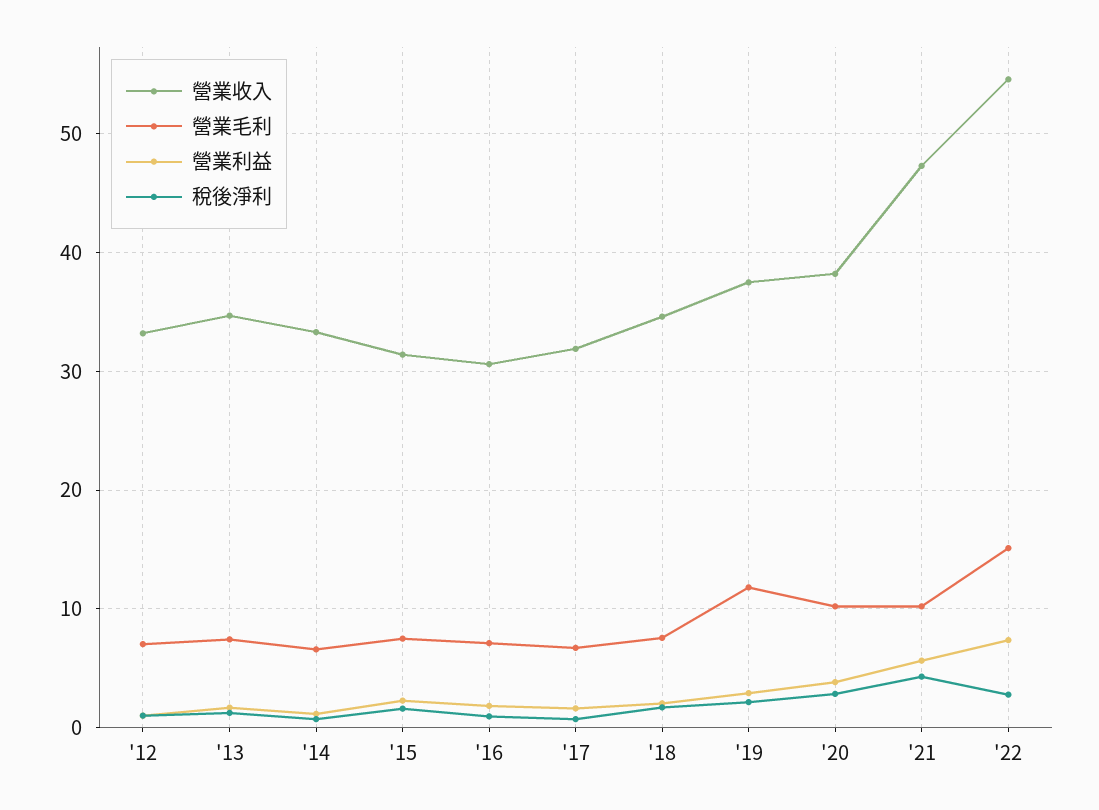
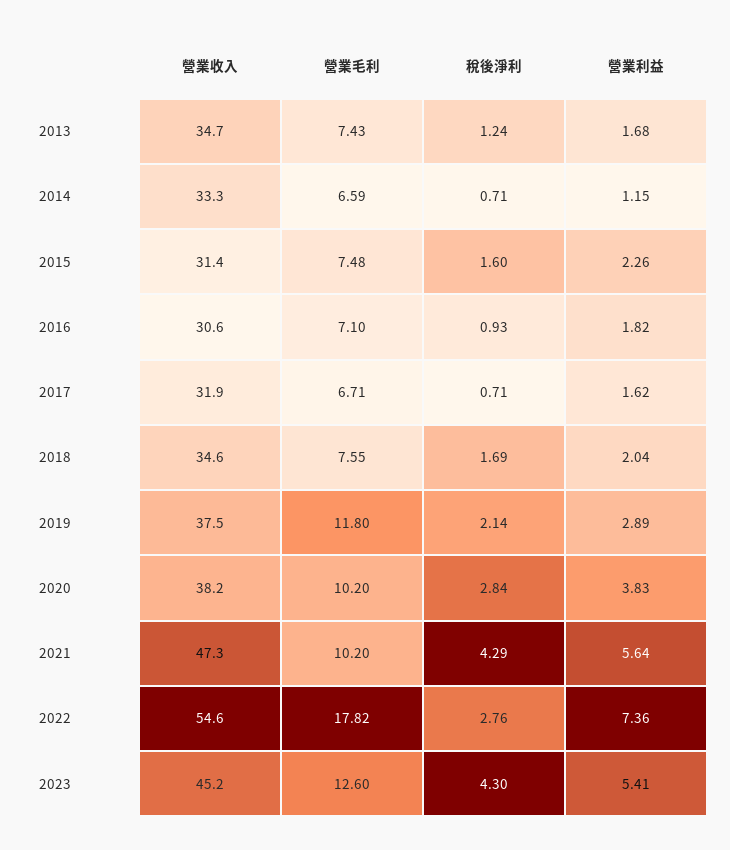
營業收入, '12: 33 -> none
營業毛利, '12: 7 -> none
營業利益, '12: 1 -> none
稅後淨利, '12: 1 -> none
營業毛利, '22: 15 -> 17.82
營業收入, 2023: none -> 45.2
營業毛利, 2023: none -> 12.6
稅後淨利, 2023: none -> 4.3
營業利益, 2023: none -> 5.41

